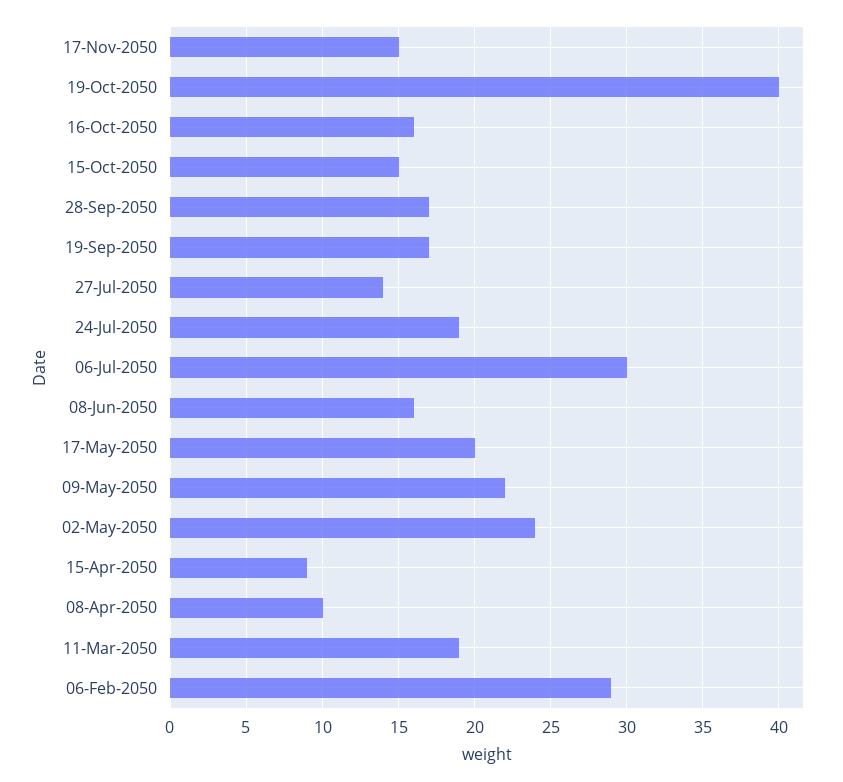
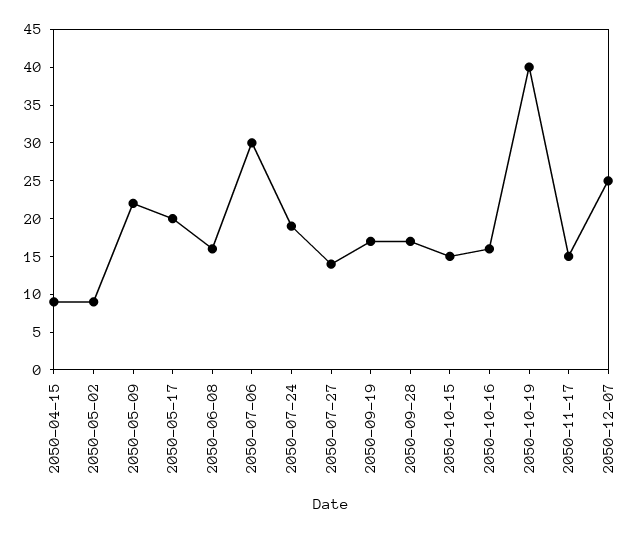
02-May-2050: 24 -> 10
08-Apr-2050: 10 -> none
11-Mar-2050: 19 -> none
06-Feb-2050: 29 -> none
2050-12-07: none -> 25

